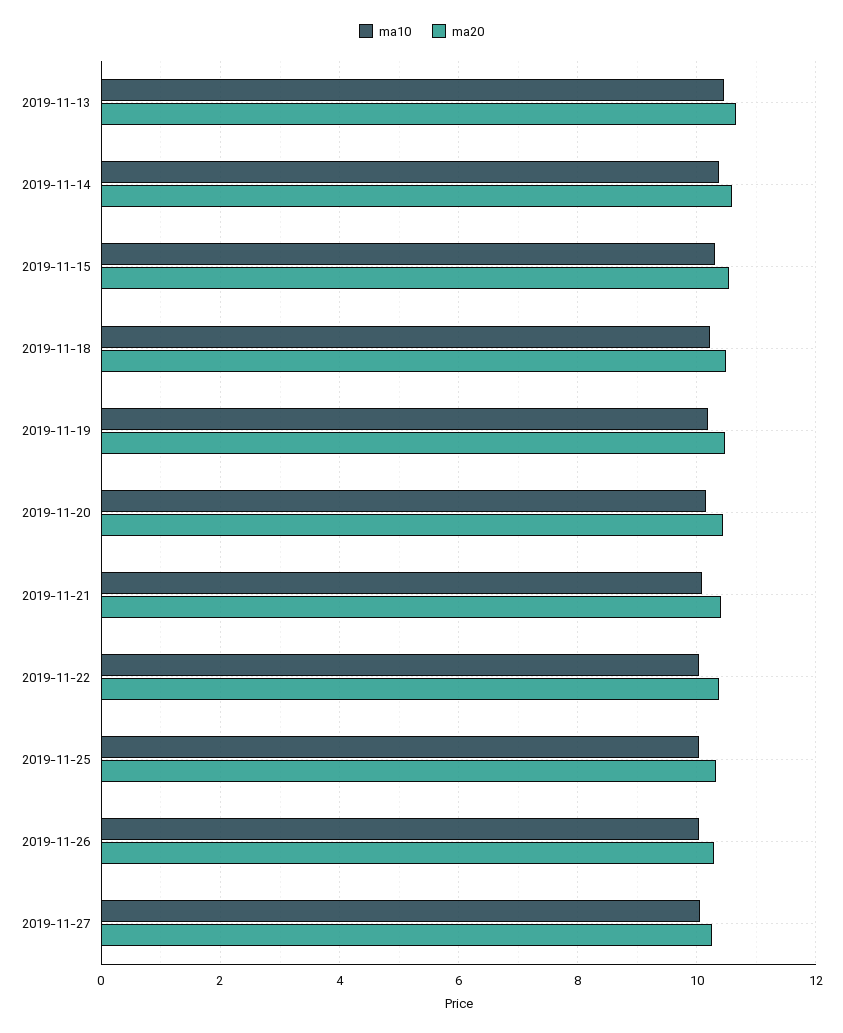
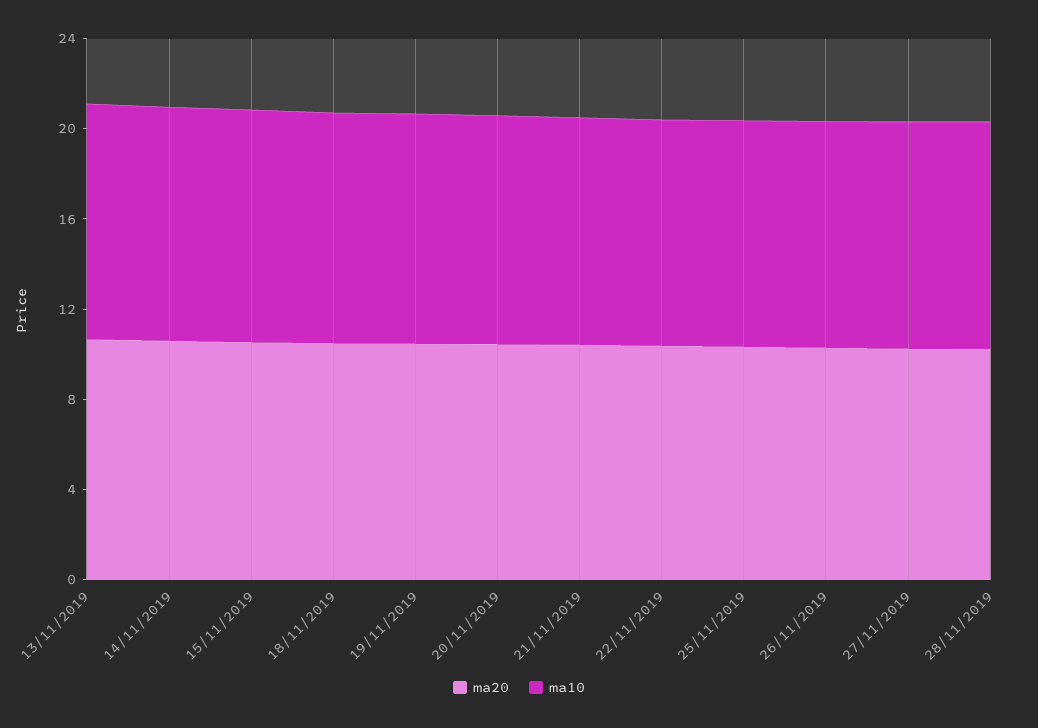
ma20, 28/11/2019: none -> 10
ma10, 28/11/2019: none -> 10

